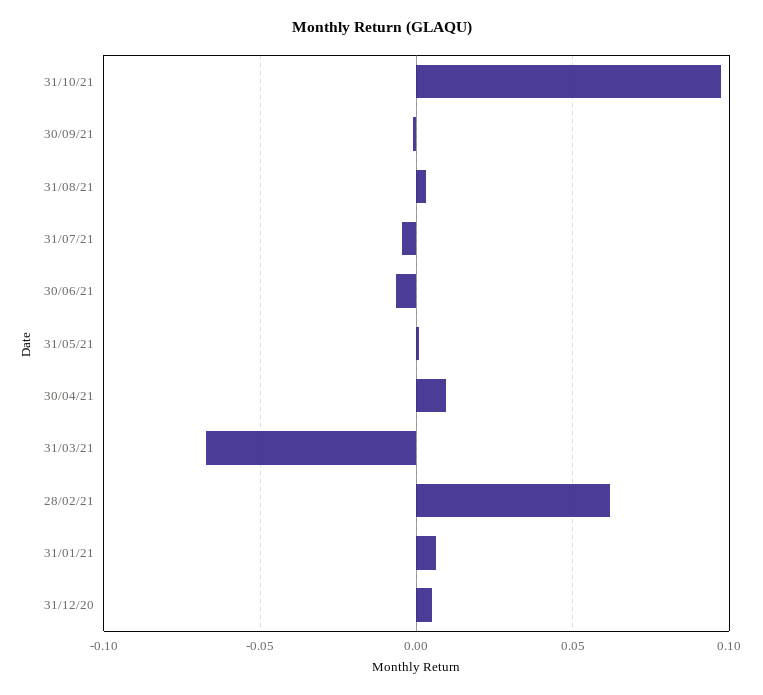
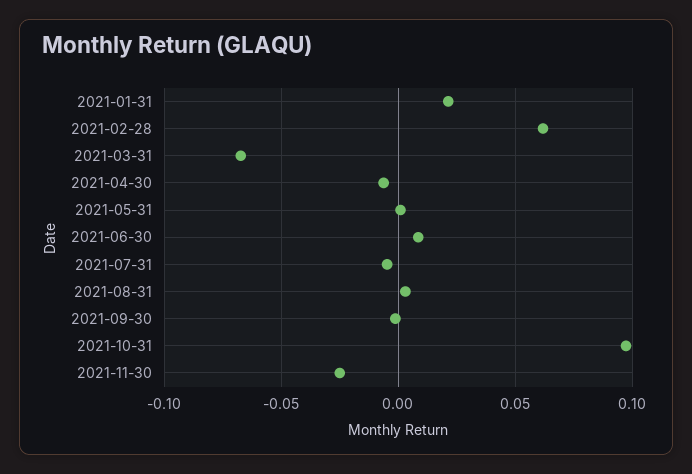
30/06/21: -0.005 -> 0.01
30/04/21: 0.01 -> -0.005
31/01/21: 0.005 -> 0.02
31/12/20: 0.005 -> none
2021-11-30: none -> -0.025

